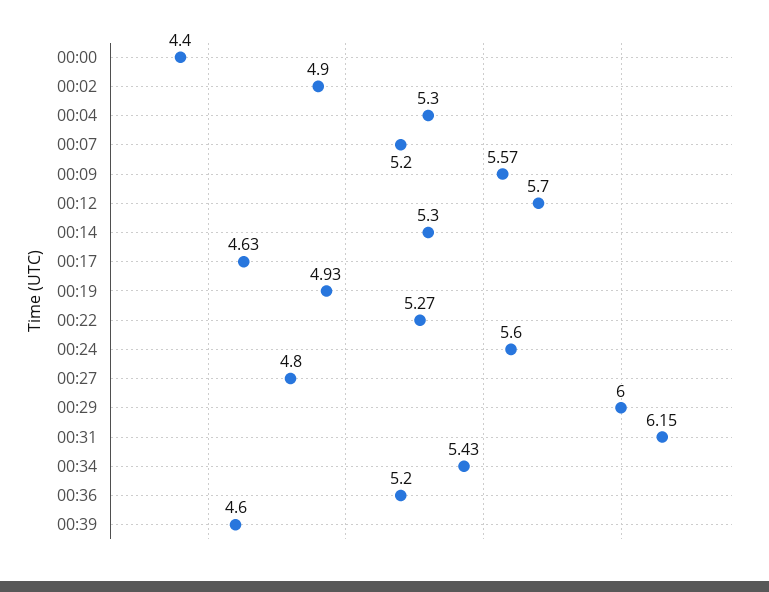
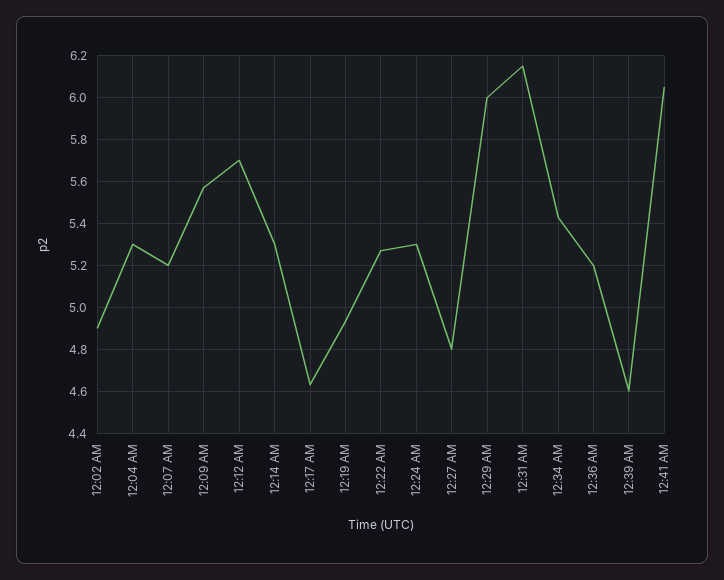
00:00: 4.4 -> none
00:24: 5.6 -> 5.3
12:41 AM: none -> 6.05

